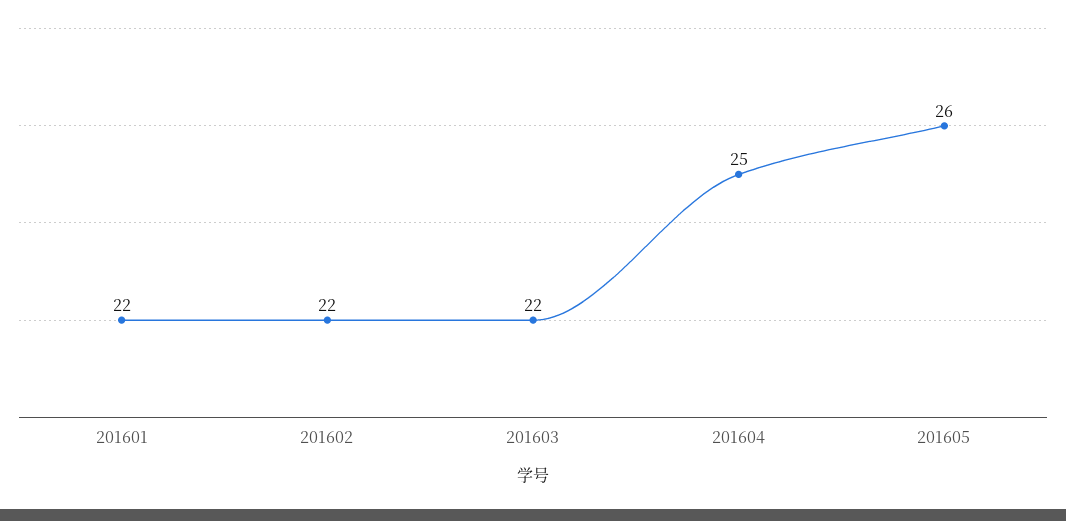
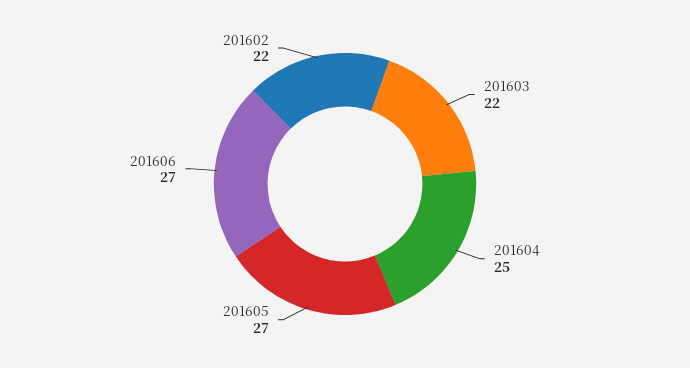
201601: 22 -> none
201605: 26 -> 27
201606: none -> 27

